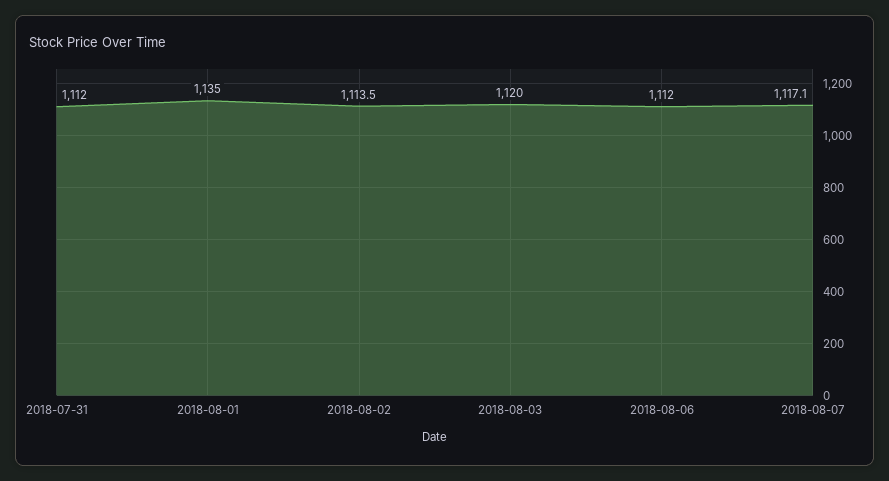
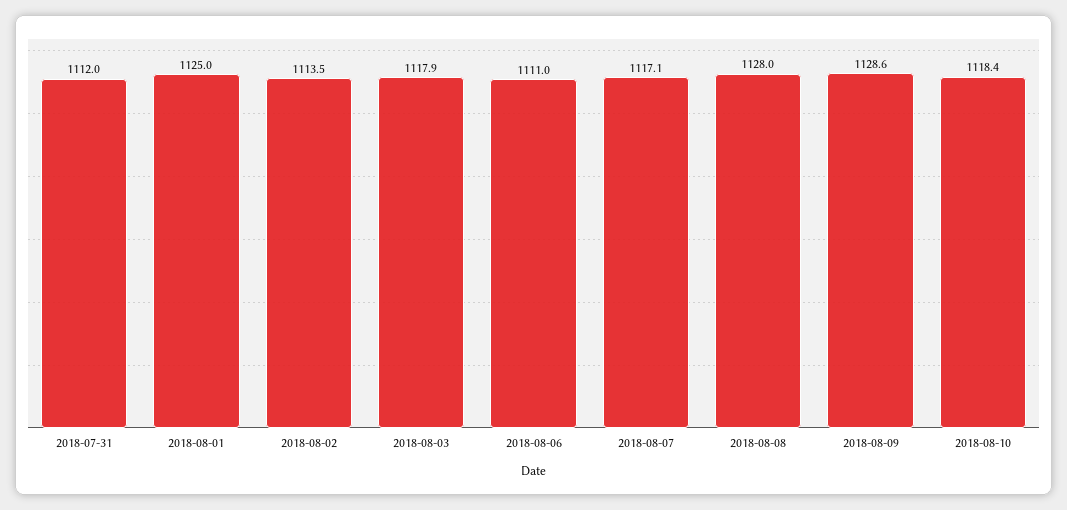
2018-08-01: 1135 -> 1125
2018-08-03: 1120 -> 1117.9
2018-08-06: 1112 -> 1111
2018-08-08: none -> 1128
2018-08-09: none -> 1128.6
2018-08-10: none -> 1118.4

